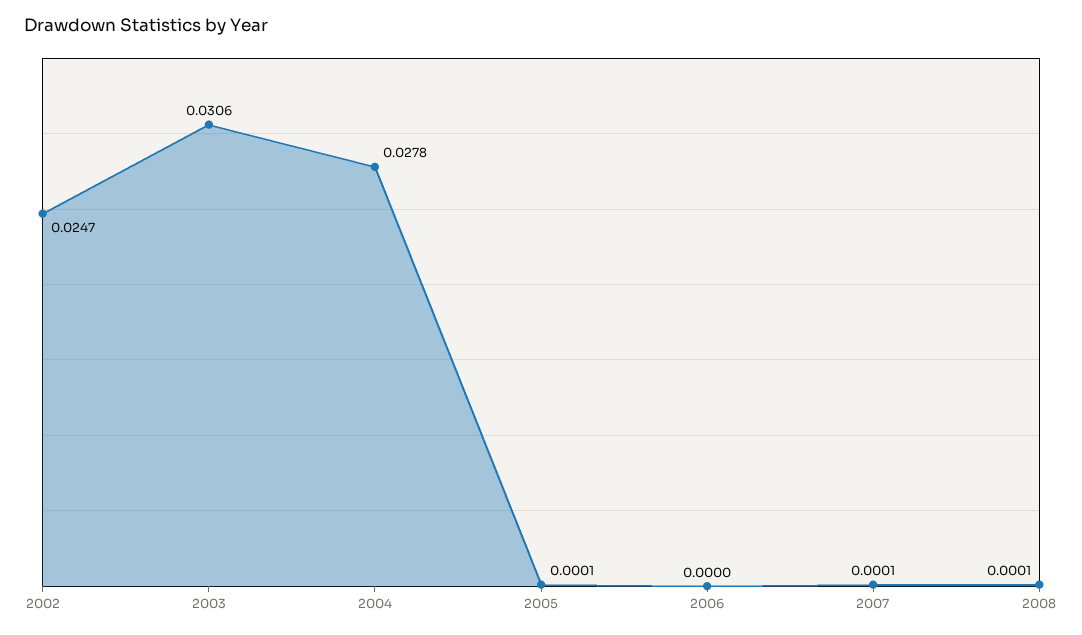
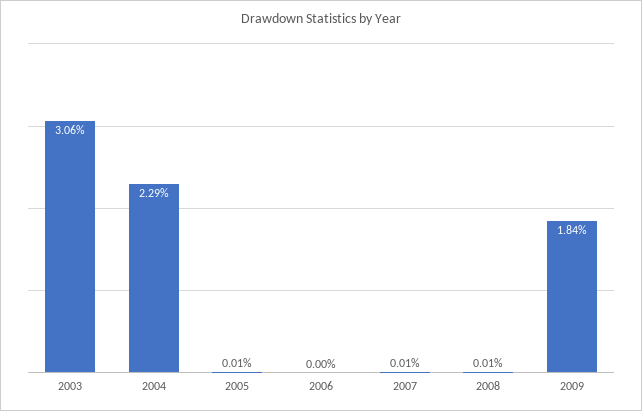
2002: 0.0247 -> none
2004: 0.0278 -> 0.0229
2009: none -> 0.0184

